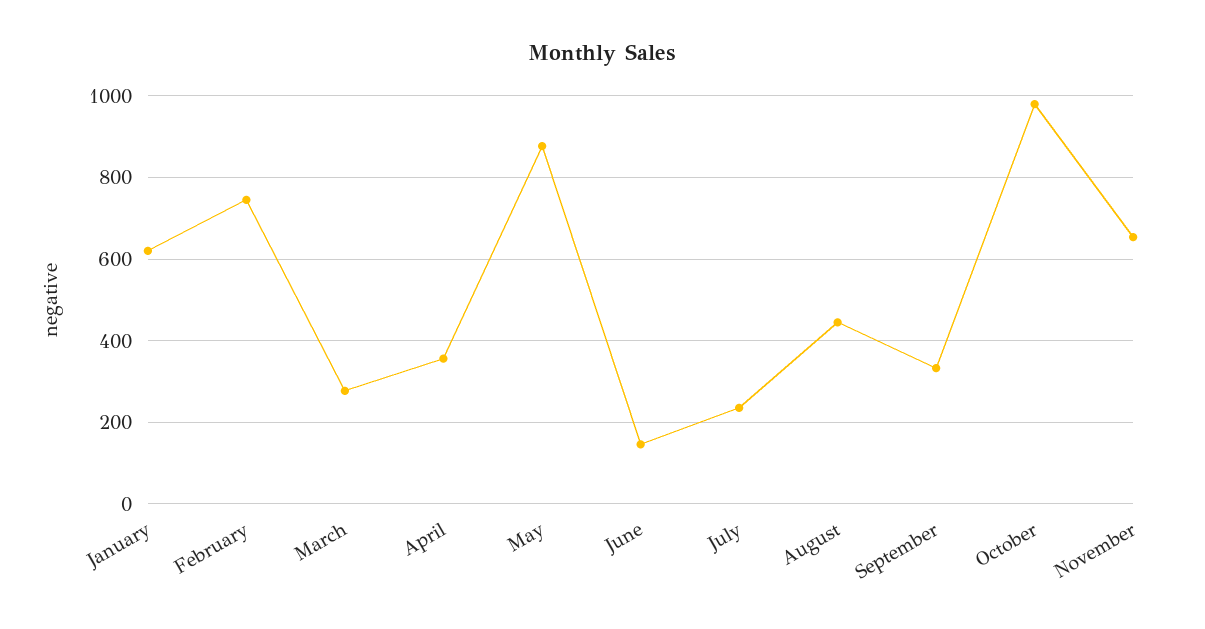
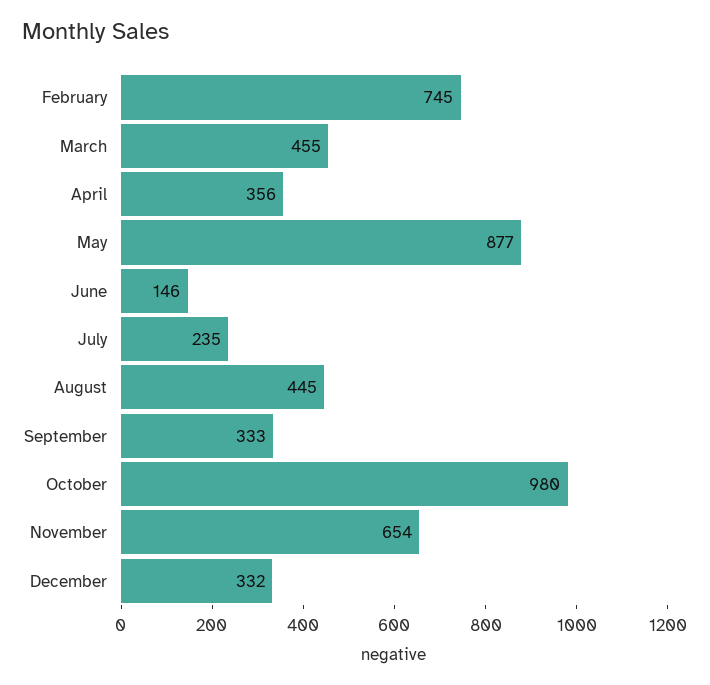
January: 620 -> none
March: 280 -> 455
December: none -> 332

